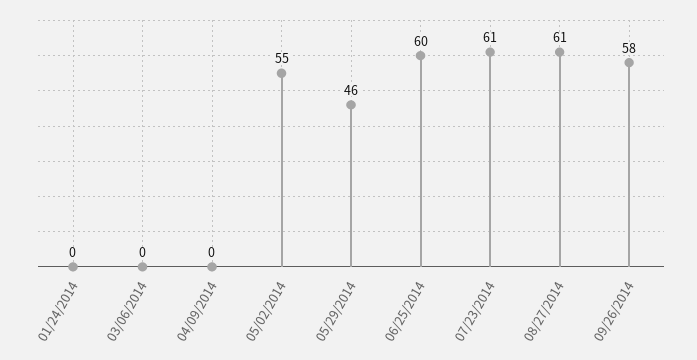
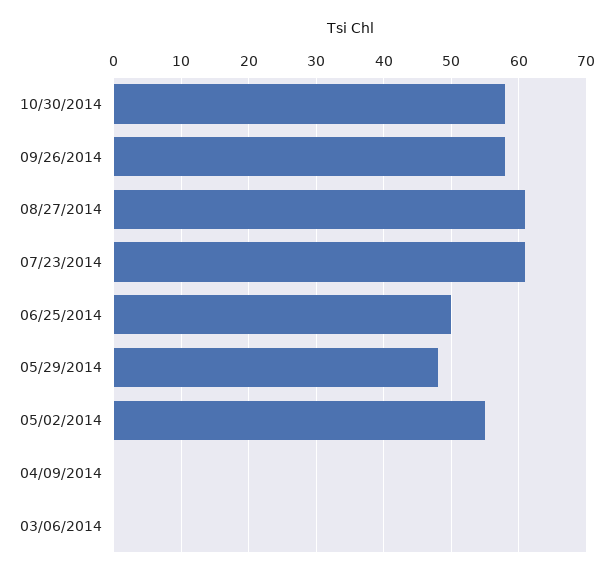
01/24/2014: 0 -> none
05/29/2014: 46 -> 48
06/25/2014: 60 -> 50
10/30/2014: none -> 58

